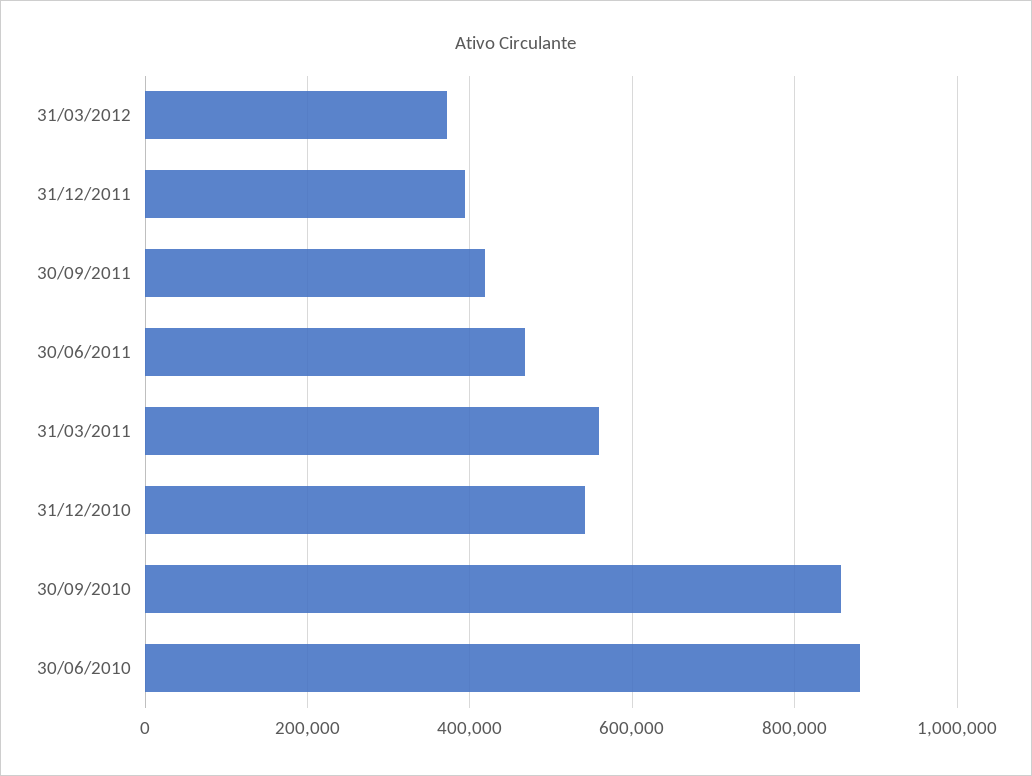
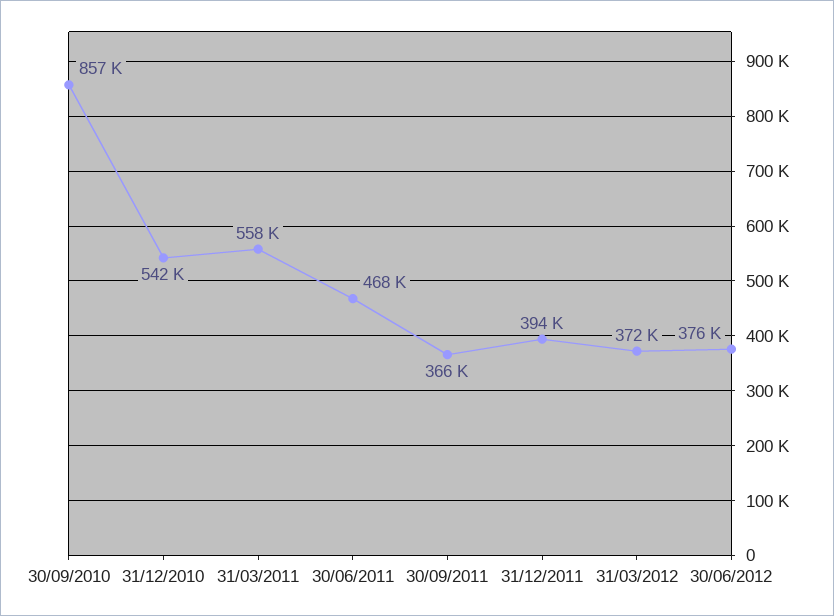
30/09/2011: 420000 -> 366000
30/06/2010: 880000 -> none
30/06/2012: none -> 376000

